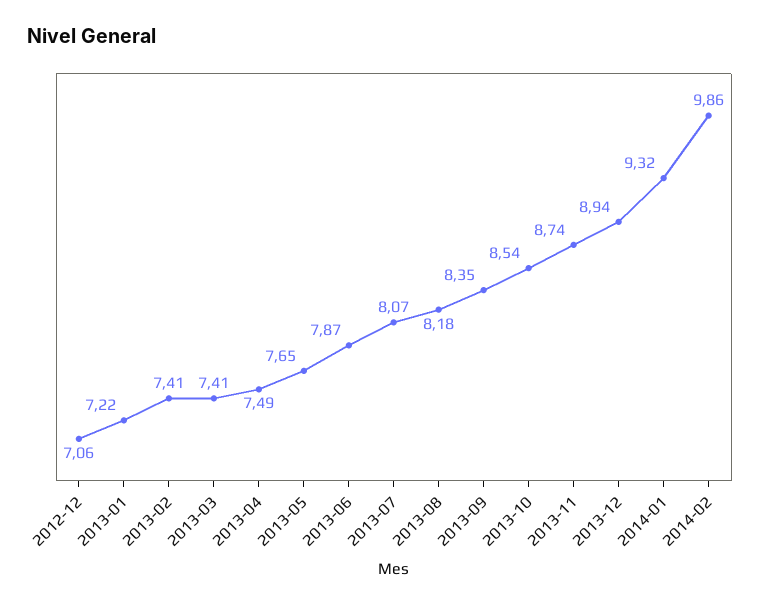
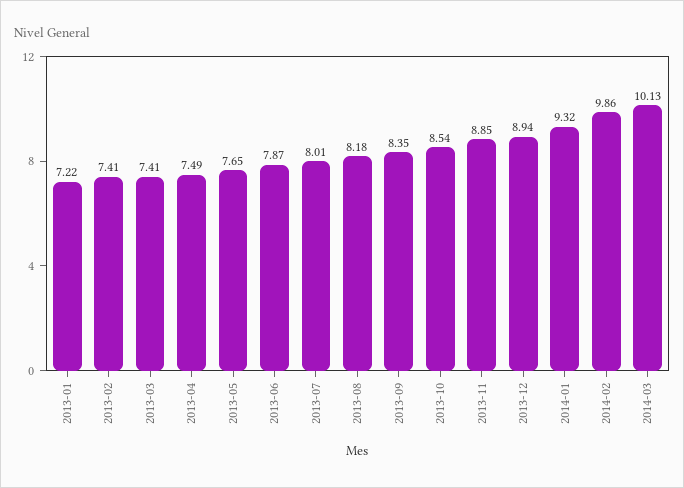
2012-12: 7.06 -> none
2013-07: 8.07 -> 8.01
2013-11: 8.74 -> 8.85
2014-03: none -> 10.13

